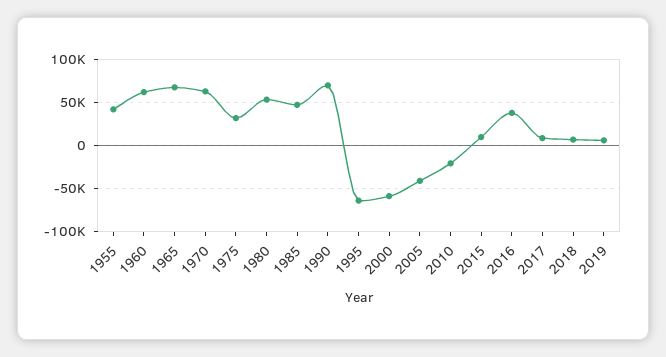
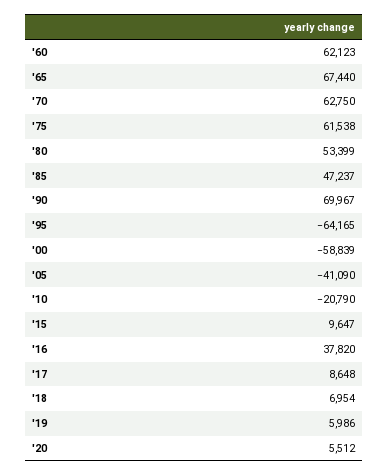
1955: 40000 -> none
1975: 30000 -> 61538
'20: none -> 5512

